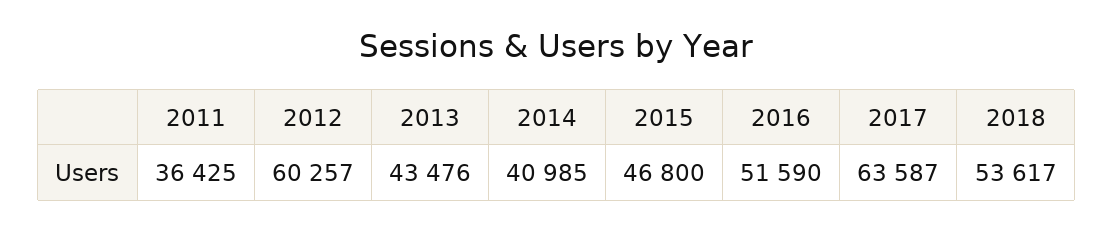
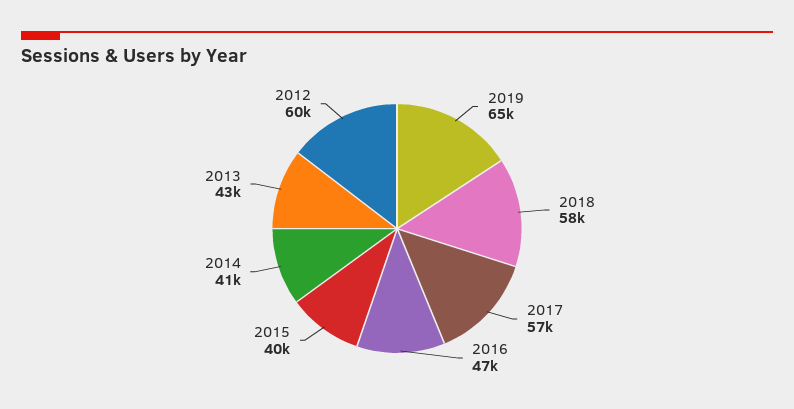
2011: 36425 -> none
2015: 46800 -> 40000
2016: 51590 -> 47000
2017: 63587 -> 57000
2018: 53617 -> 58000
2019: none -> 65000

